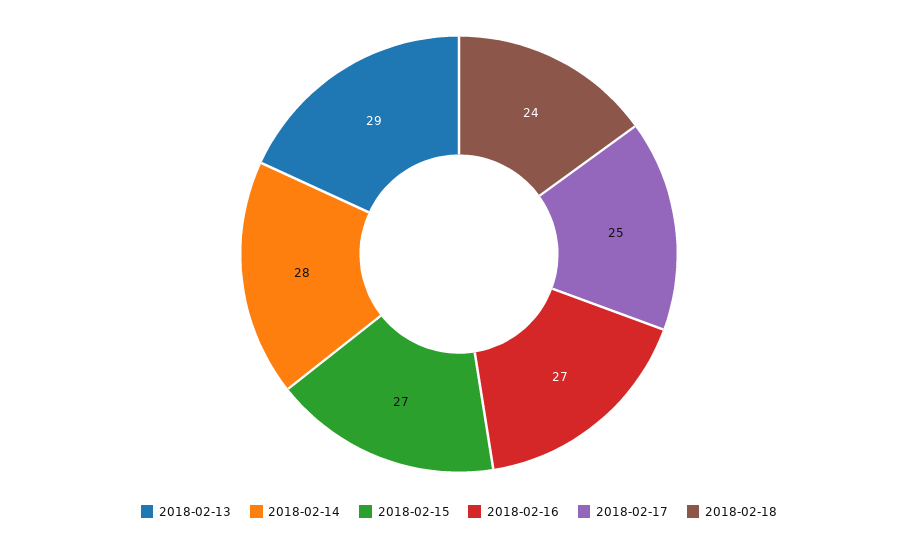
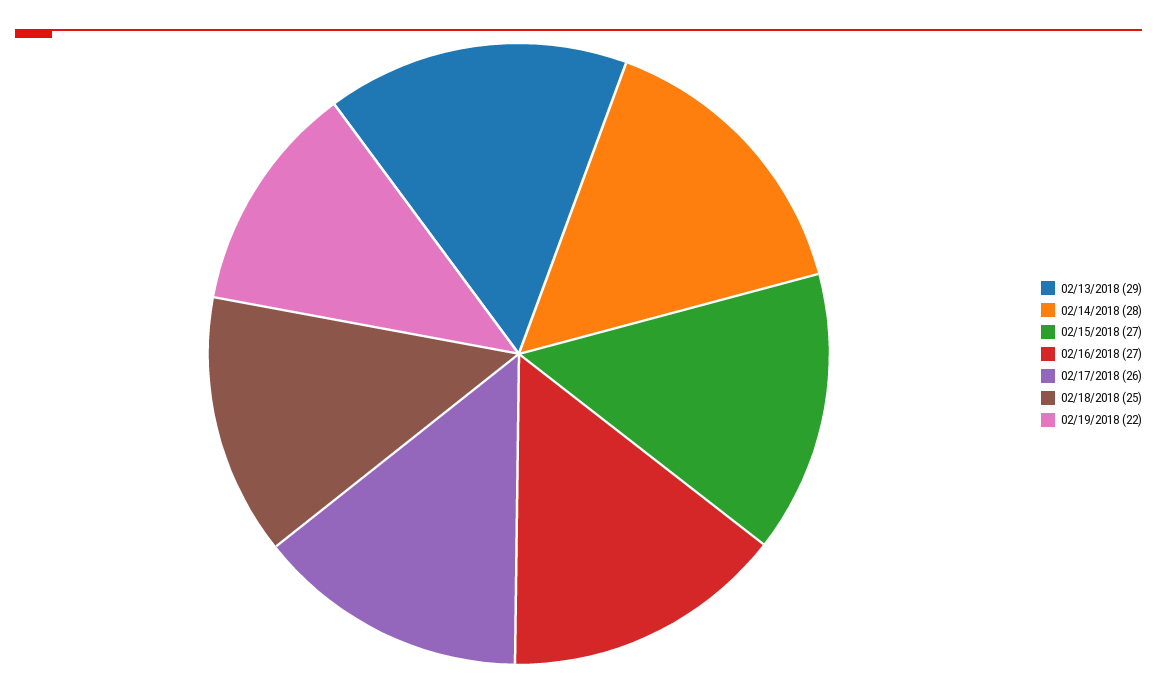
2018-02-17: 25 -> 26
2018-02-18: 24 -> 25
02/19/2018: none -> 22

